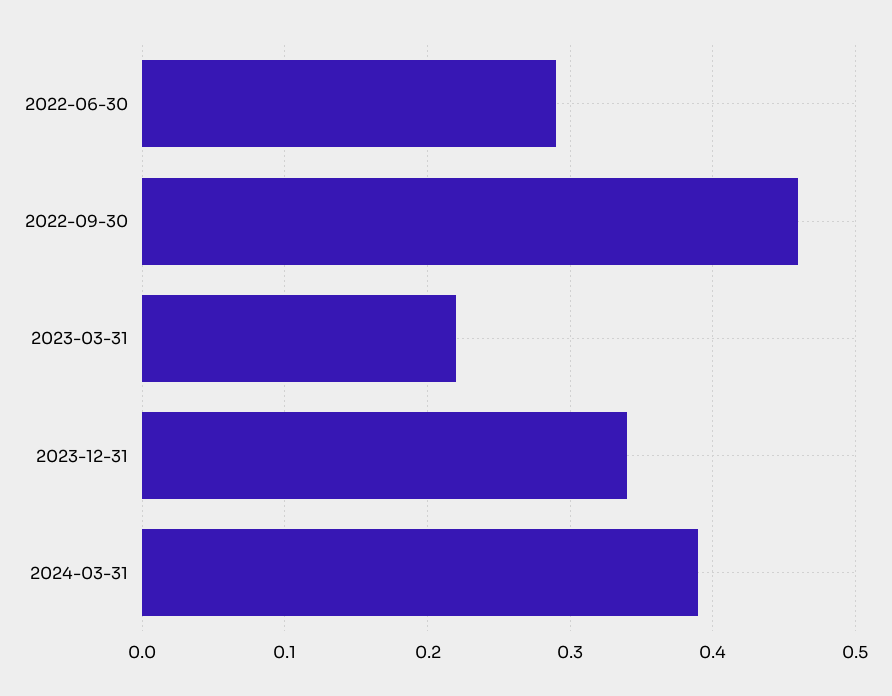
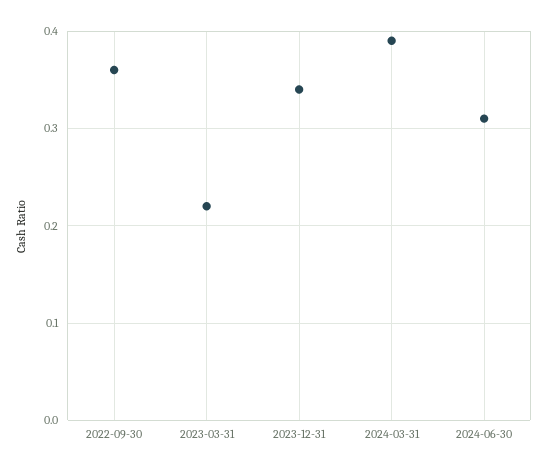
2022-06-30: 0.29 -> none
2022-09-30: 0.46 -> 0.36
2024-06-30: none -> 0.31

